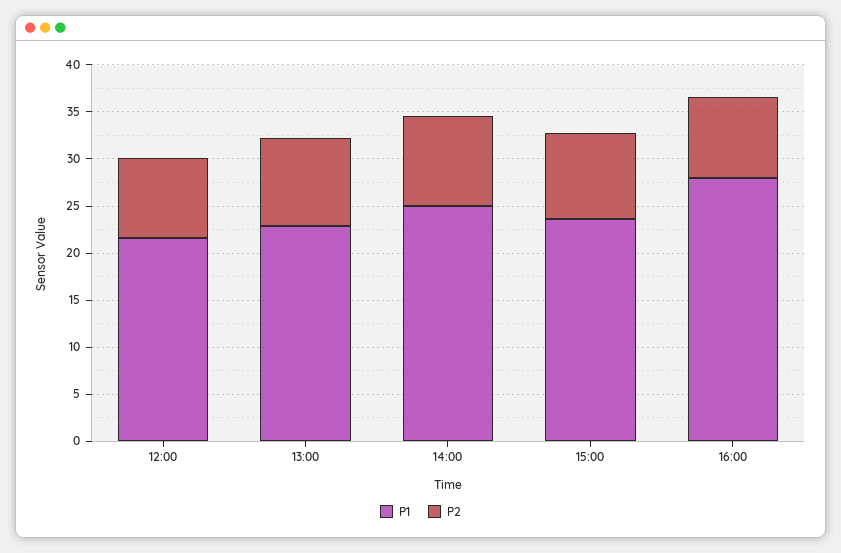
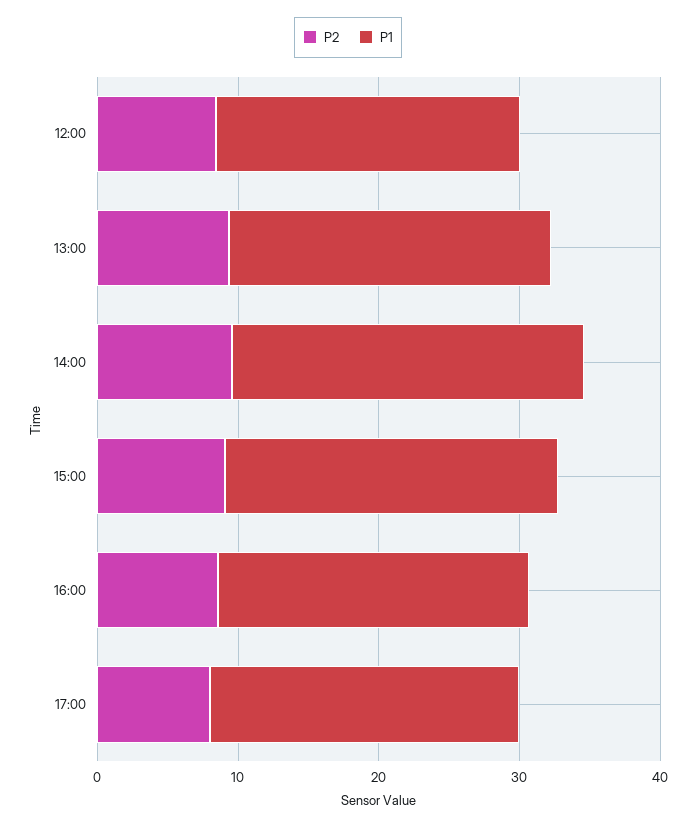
P1, 16:00: 28 -> 22
P2, 17:00: none -> 8
P1, 17:00: none -> 22

